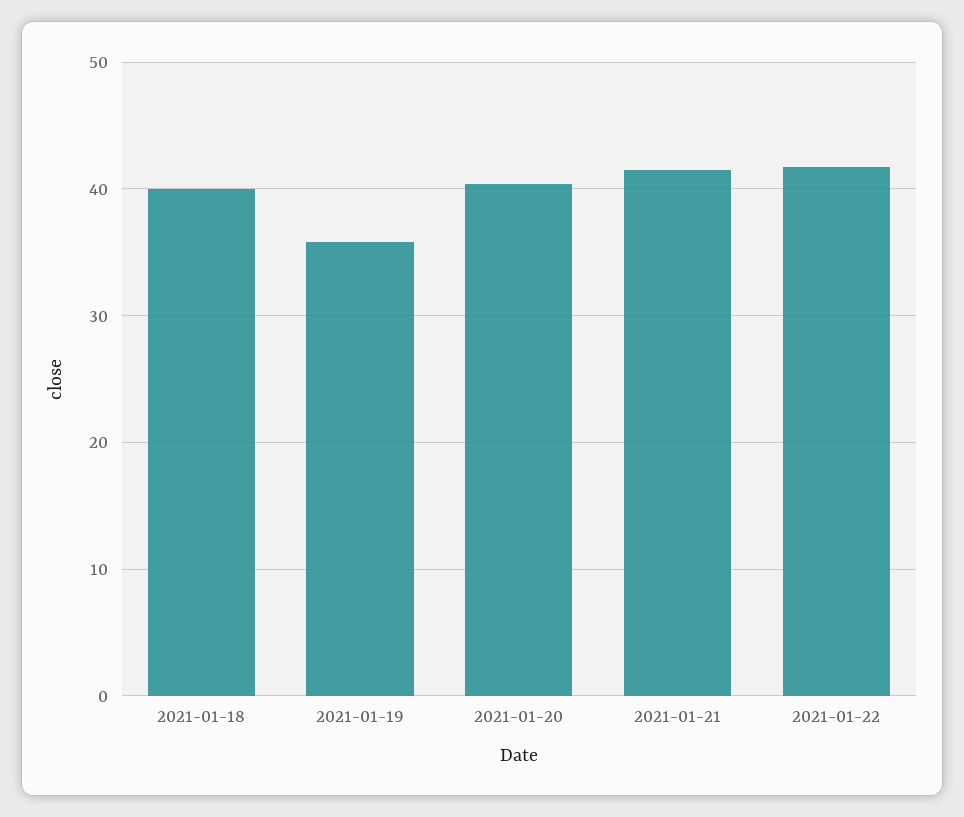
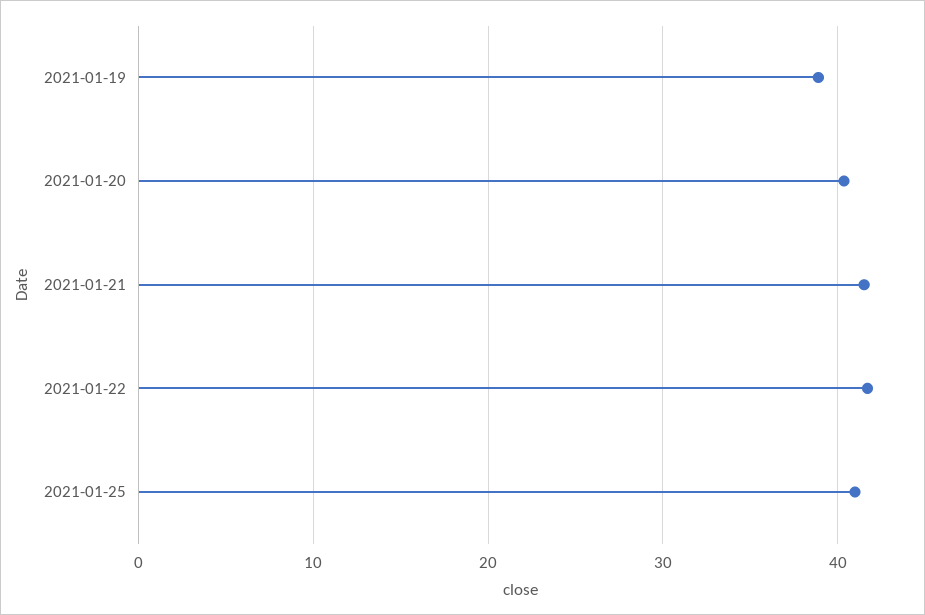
2021-01-18: 40 -> none
2021-01-19: 36 -> 39
2021-01-25: none -> 41

